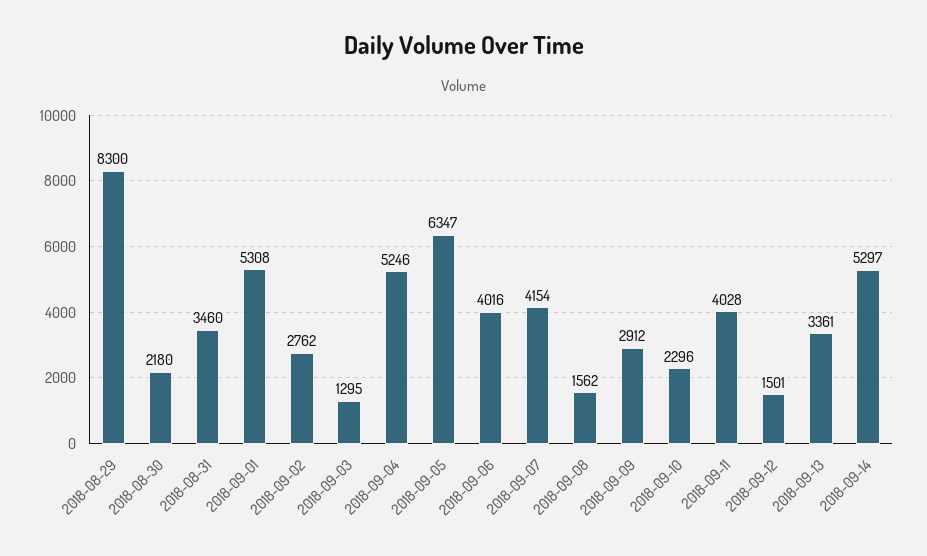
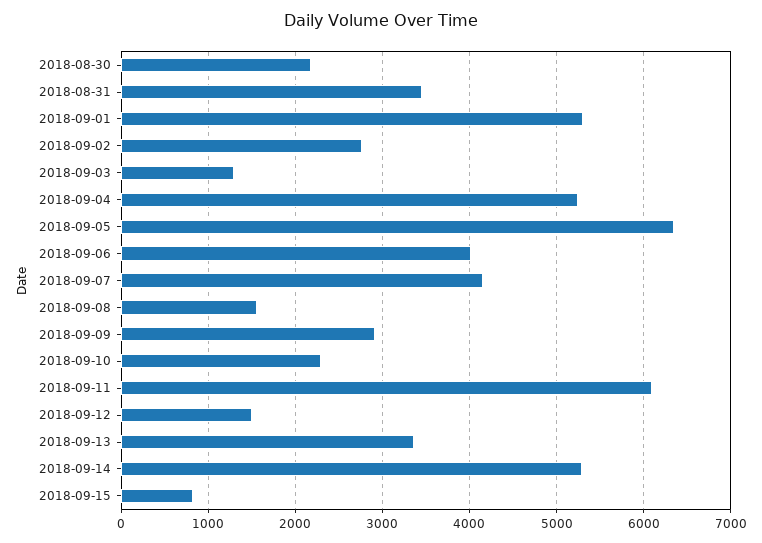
2018-08-29: 8300 -> none
2018-09-11: 4028 -> 6100
2018-09-15: none -> 800

